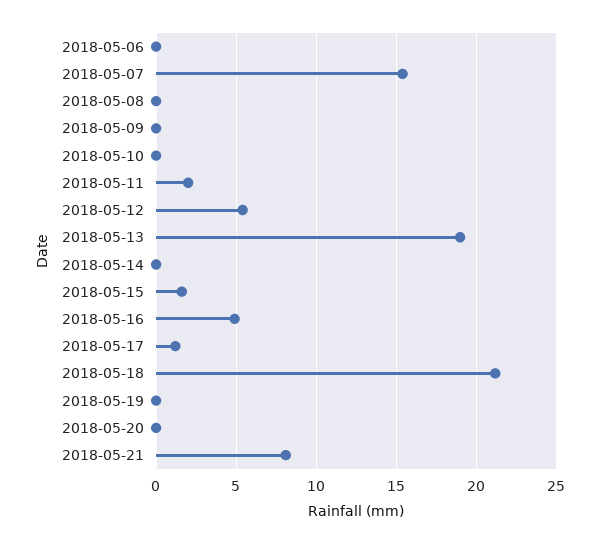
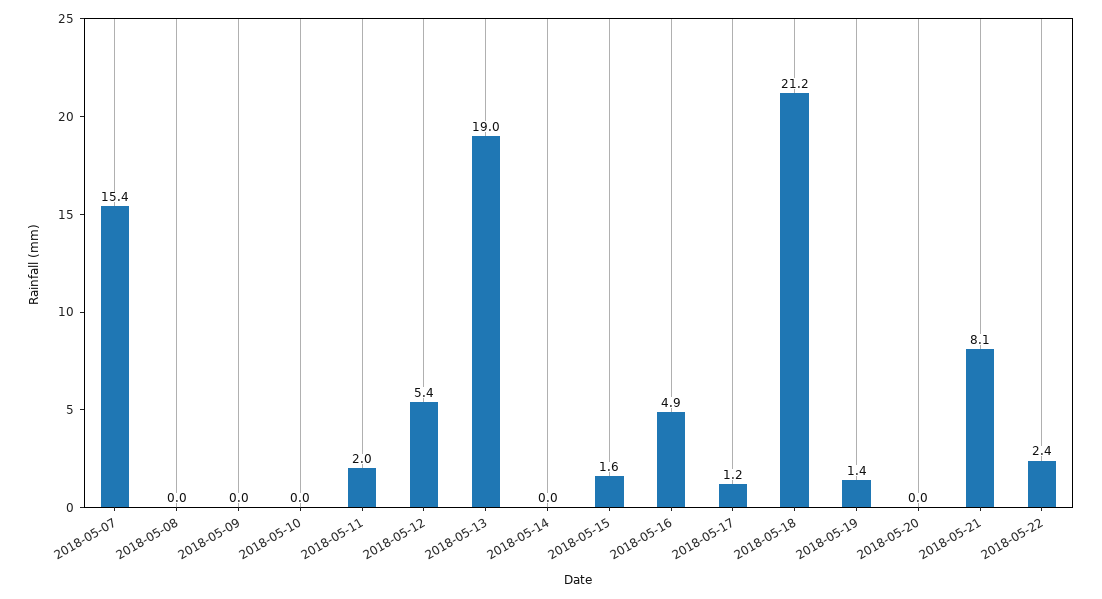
2018-05-06: 0 -> none
2018-05-19: 0 -> 1.4
2018-05-22: none -> 2.4

